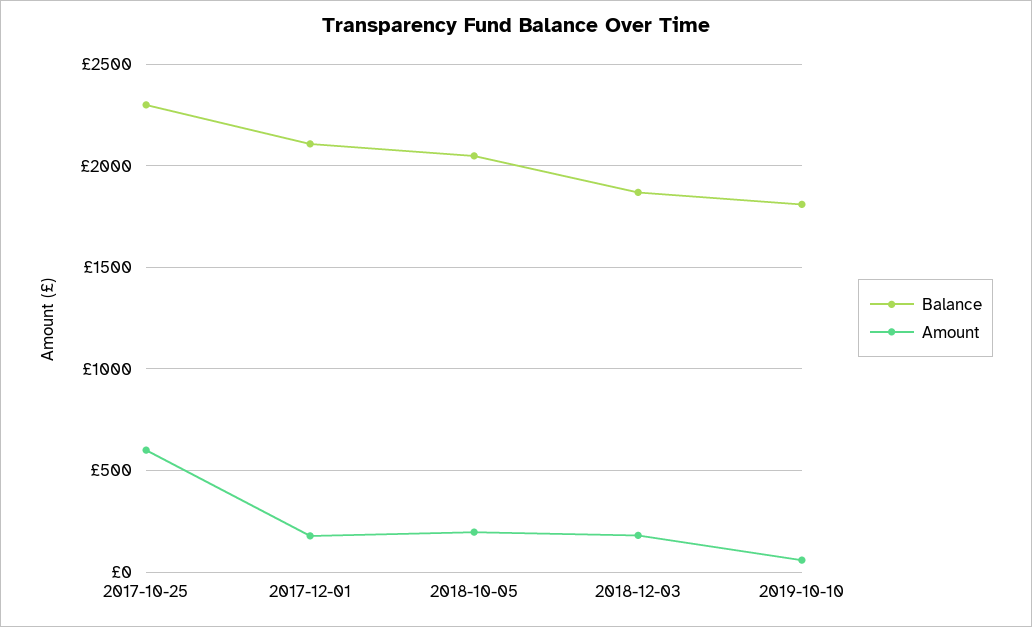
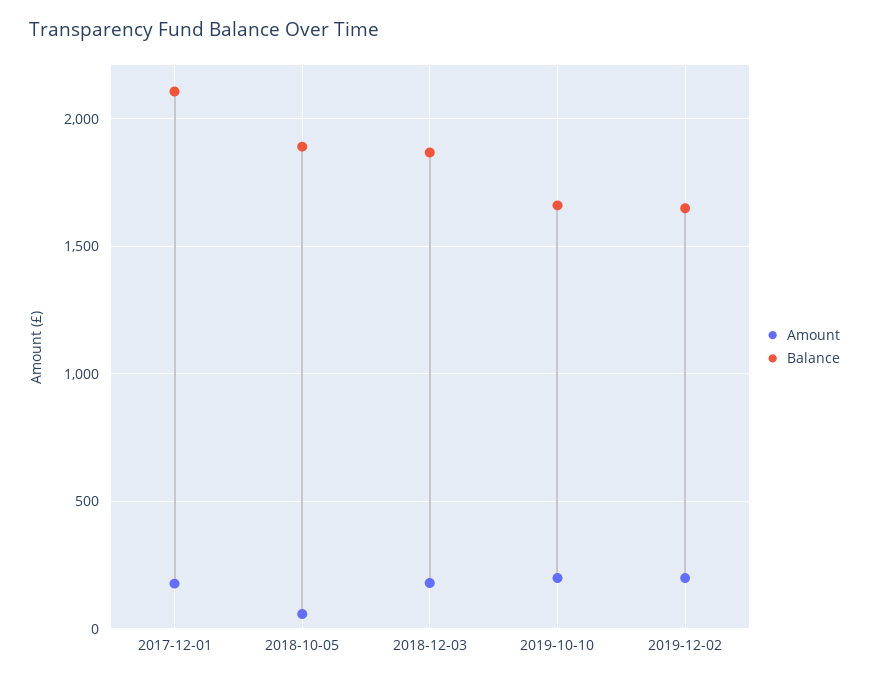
Balance, 2017-10-25: 2300 -> none
Amount, 2017-10-25: 600 -> none
Balance, 2018-10-05: 2050 -> 1900
Amount, 2018-10-05: 200 -> 50
Balance, 2019-10-10: 1800 -> 1650
Amount, 2019-10-10: 50 -> 200
Amount, 2019-12-02: none -> 200
Balance, 2019-12-02: none -> 1650

